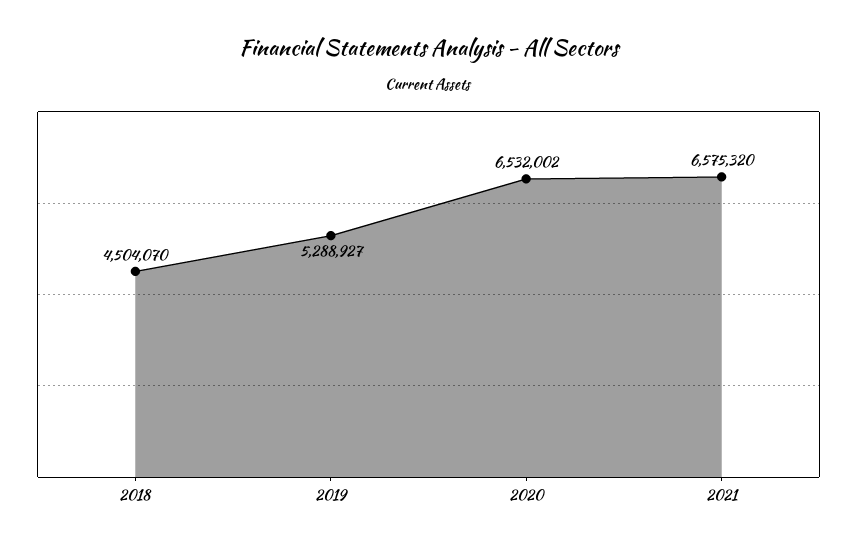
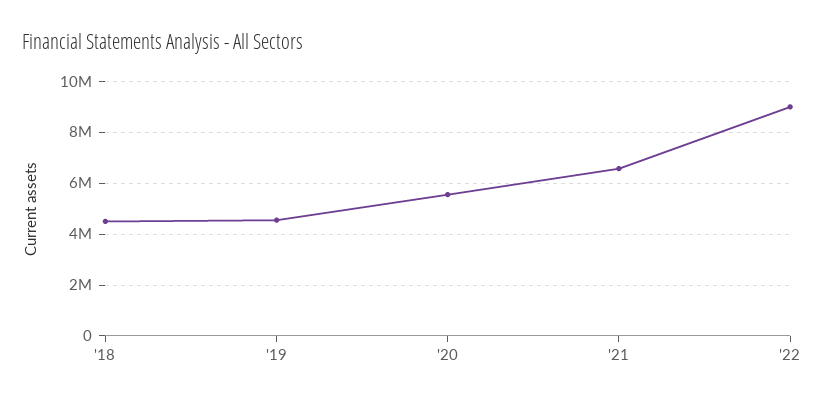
2019: 5288927 -> 4500000
2020: 6532002 -> 5500000
'22: none -> 9000000

